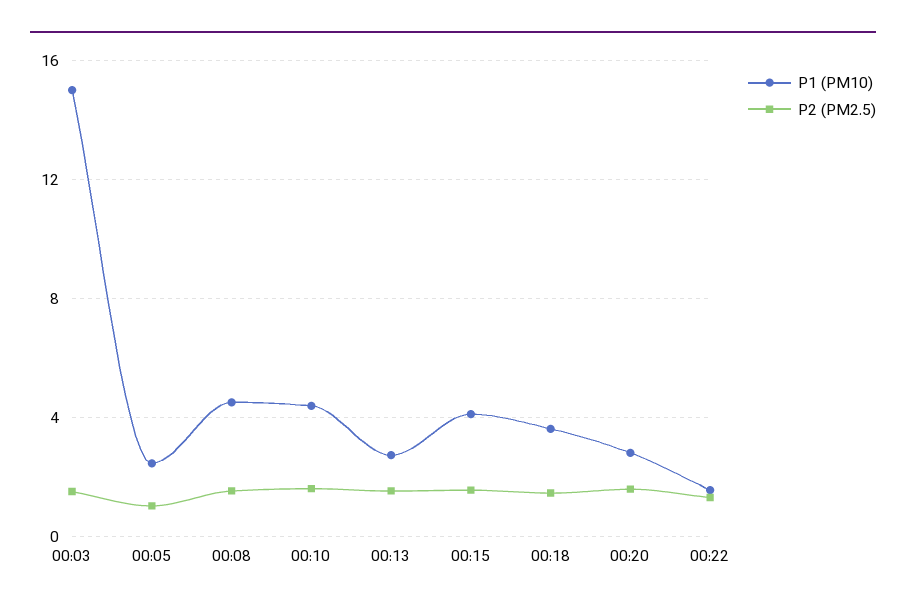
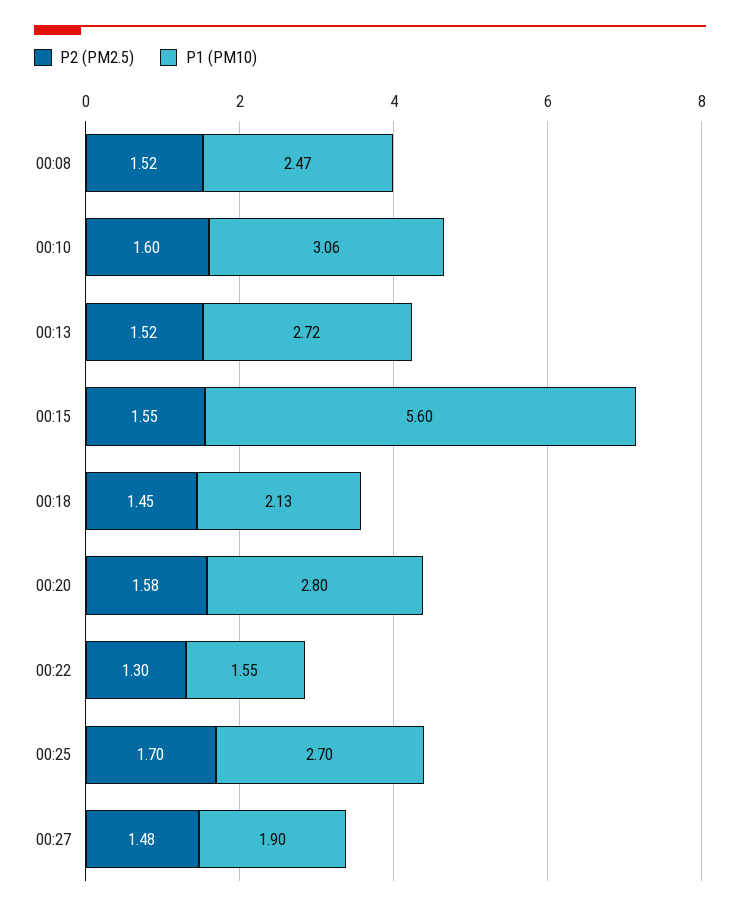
P1 (PM10), 00:03: 15 -> none
P2 (PM2.5), 00:03: 1.5 -> none
P1 (PM10), 00:05: 2.5 -> none
P2 (PM2.5), 00:05: 1 -> none
P1 (PM10), 00:08: 4.5 -> 2.47
P1 (PM10), 00:10: 4.5 -> 3.06
P1 (PM10), 00:15: 4 -> 5.6
P1 (PM10), 00:18: 3.5 -> 2.13
P2 (PM2.5), 00:25: none -> 1.7
P1 (PM10), 00:25: none -> 2.7
P2 (PM2.5), 00:27: none -> 1.48
P1 (PM10), 00:27: none -> 1.9

